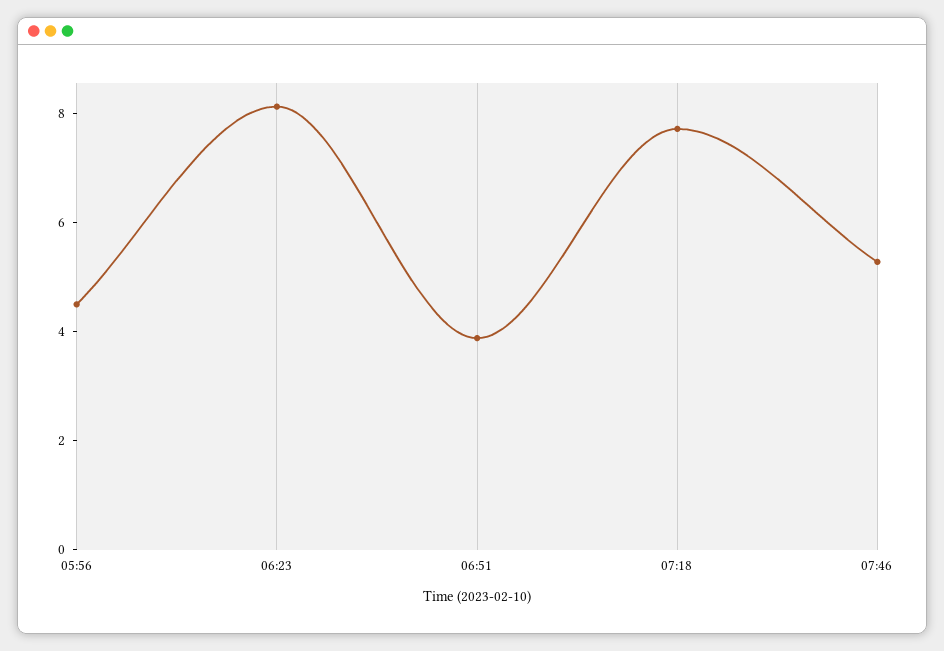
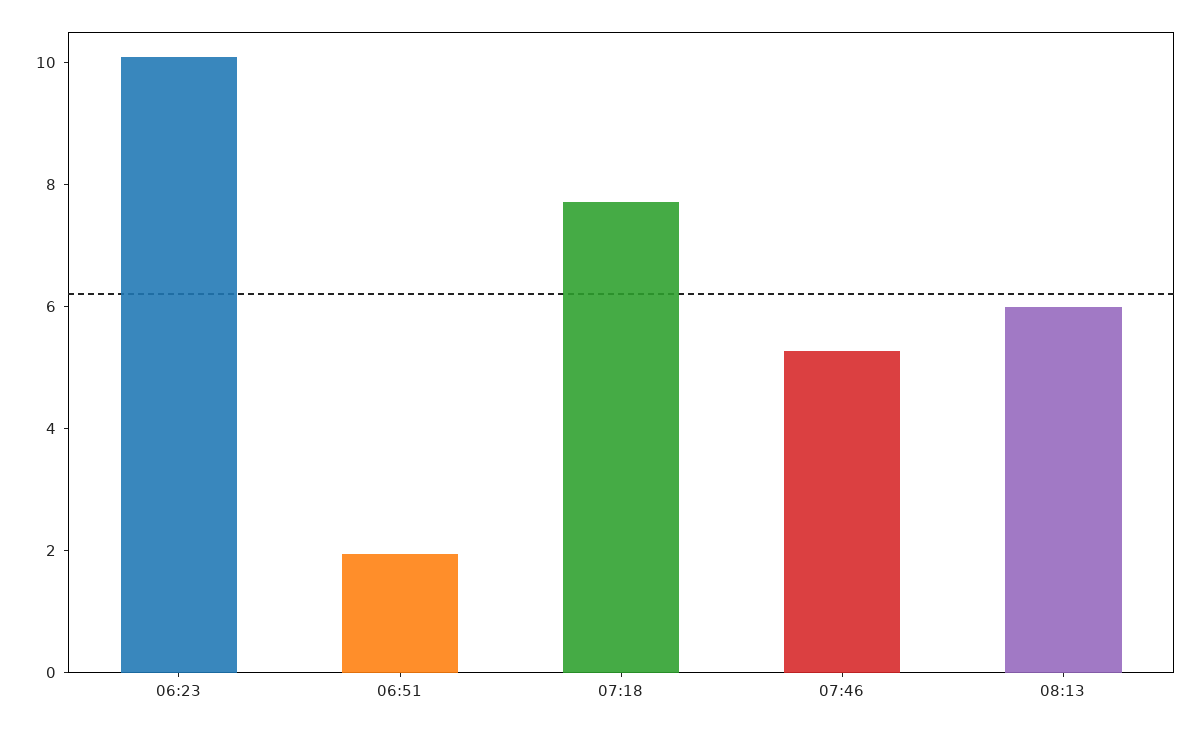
05:56: 4.5 -> none
06:23: 8 -> 10
06:51: 4 -> 2
08:13: none -> 6

